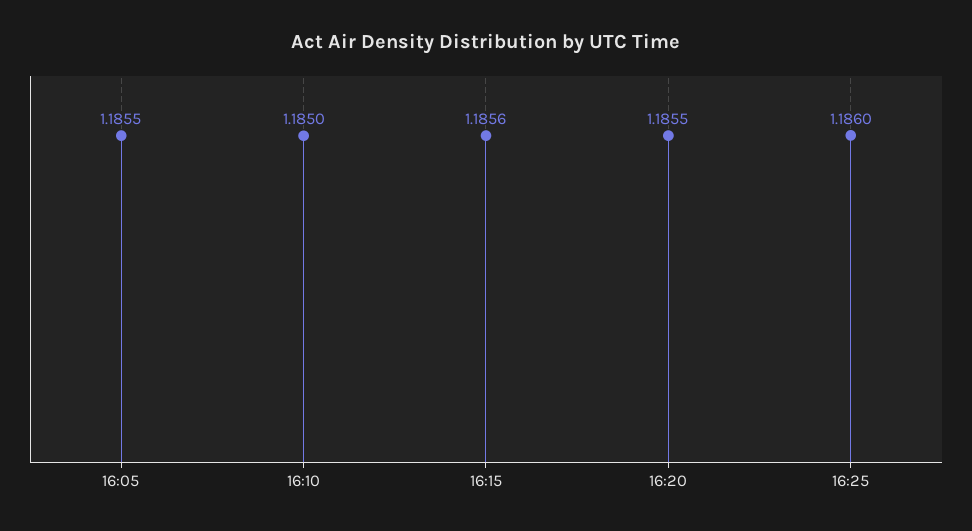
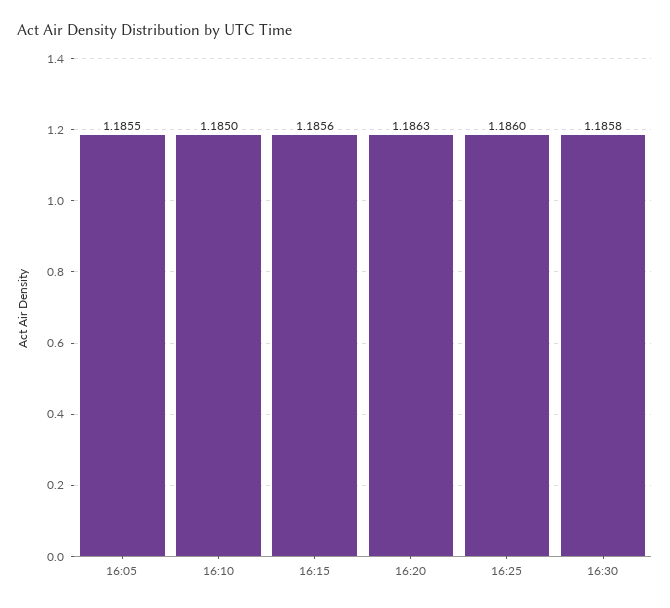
16:20: 1.1855 -> 1.1863
16:30: none -> 1.1858

